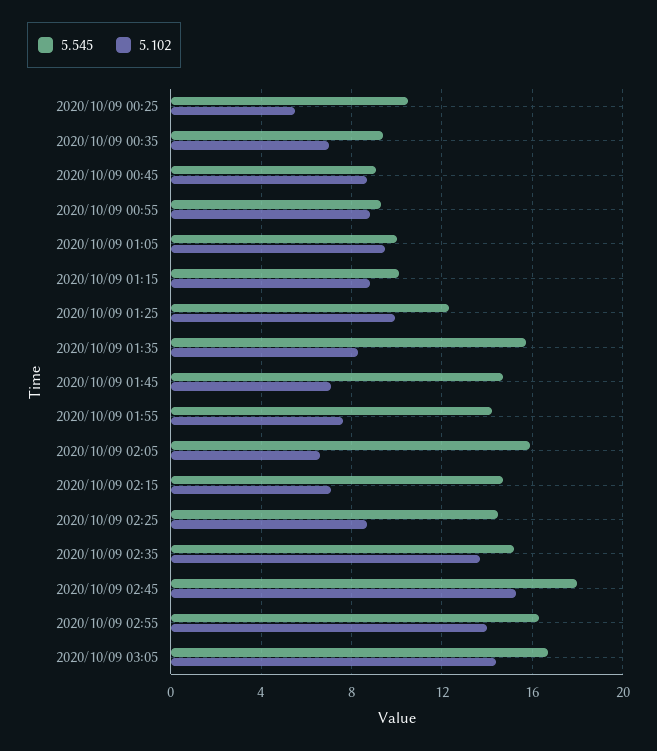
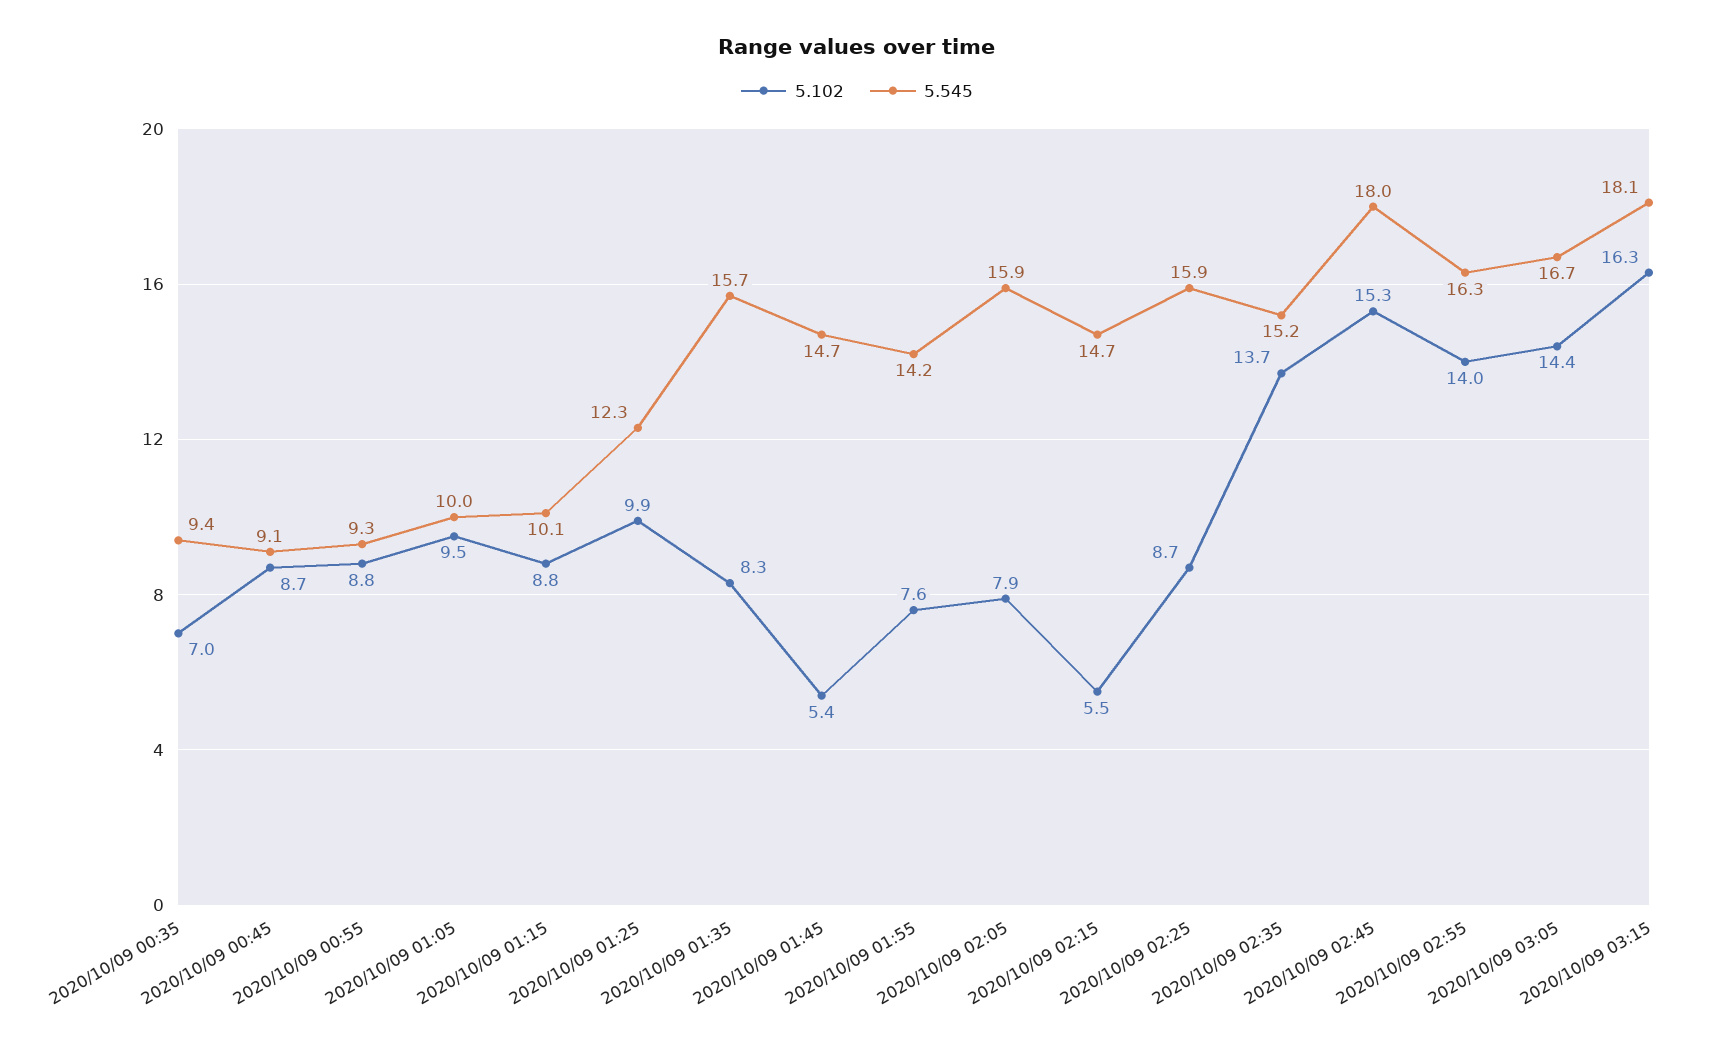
5.545, 2020/10/09 00:25: 10.5 -> none
5.102, 2020/10/09 00:25: 5.5 -> none
5.102, 2020/10/09 01:45: 7 -> 5.4
5.102, 2020/10/09 02:05: 6.5 -> 7.9
5.102, 2020/10/09 02:15: 7 -> 5.5
5.545, 2020/10/09 02:25: 14.5 -> 15.9
5.102, 2020/10/09 03:15: none -> 16.3
5.545, 2020/10/09 03:15: none -> 18.1

